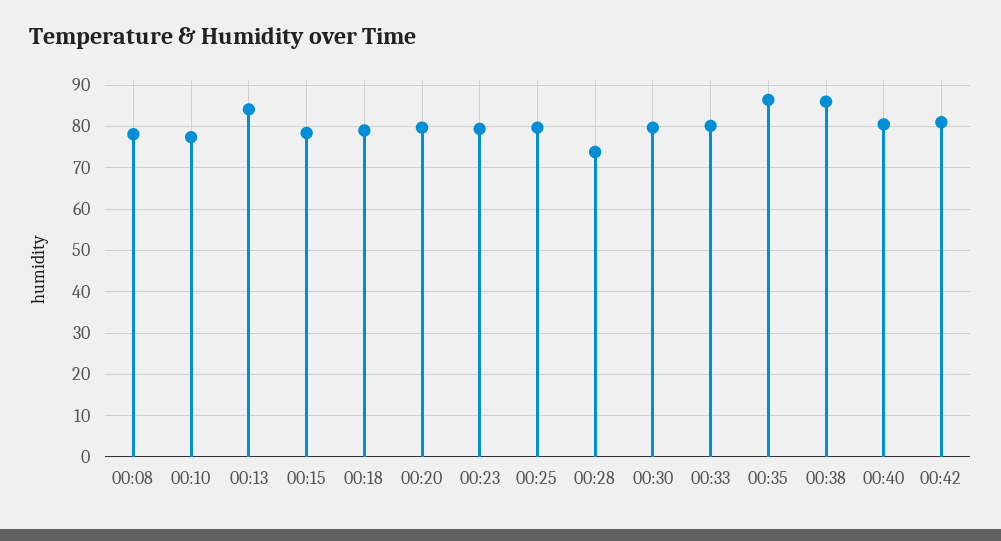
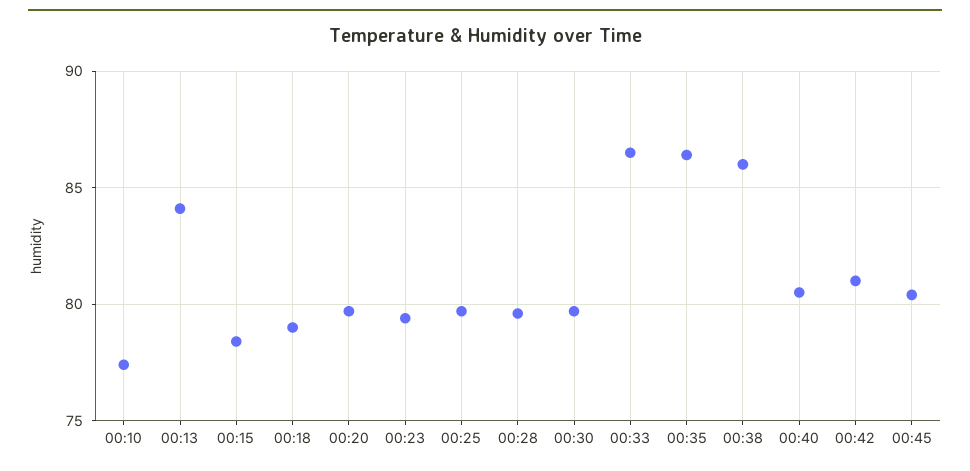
00:08: 78 -> none
00:28: 74 -> 79.5
00:33: 80 -> 86.5
00:45: none -> 80.5

